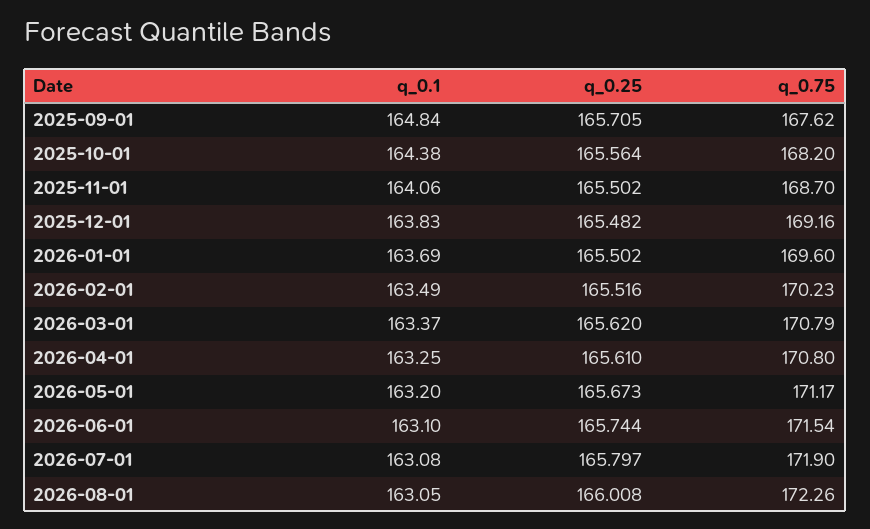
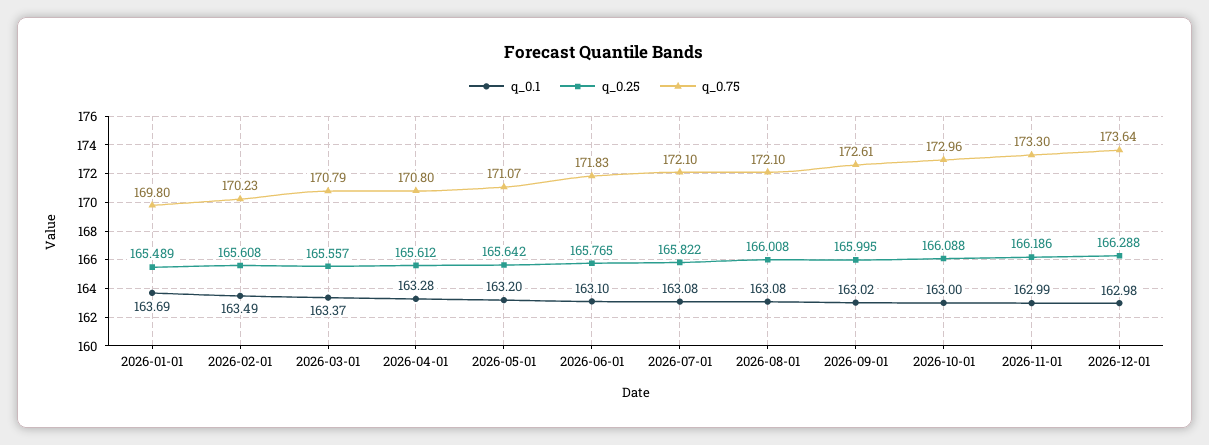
q_0.1, 2025-09-01: 164.84 -> none
q_0.25, 2025-09-01: 165.705 -> none
q_0.75, 2025-09-01: 167.62 -> none
q_0.1, 2025-10-01: 164.38 -> none
q_0.25, 2025-10-01: 165.564 -> none
q_0.75, 2025-10-01: 168.2 -> none
q_0.1, 2025-11-01: 164.06 -> none
q_0.25, 2025-11-01: 165.502 -> none
q_0.75, 2025-11-01: 168.7 -> none
q_0.1, 2025-12-01: 163.83 -> none
q_0.25, 2025-12-01: 165.482 -> none
q_0.75, 2025-12-01: 169.16 -> none
q_0.25, 2026-01-01: 165.502 -> 165.489
q_0.75, 2026-01-01: 169.6 -> 169.8
q_0.25, 2026-02-01: 165.516 -> 165.608
q_0.25, 2026-03-01: 165.62 -> 165.557
q_0.1, 2026-04-01: 163.25 -> 163.28
q_0.25, 2026-04-01: 165.61 -> 165.612
q_0.25, 2026-05-01: 165.673 -> 165.642
q_0.75, 2026-05-01: 171.17 -> 171.07
q_0.25, 2026-06-01: 165.744 -> 165.765
q_0.75, 2026-06-01: 171.54 -> 171.83
q_0.25, 2026-07-01: 165.797 -> 165.822
q_0.75, 2026-07-01: 171.9 -> 172.1
q_0.1, 2026-08-01: 163.05 -> 163.08
q_0.75, 2026-08-01: 172.26 -> 172.1
q_0.1, 2026-09-01: none -> 163.02
q_0.25, 2026-09-01: none -> 165.995
q_0.75, 2026-09-01: none -> 172.61
q_0.1, 2026-10-01: none -> 163
q_0.25, 2026-10-01: none -> 166.088
q_0.75, 2026-10-01: none -> 172.96
q_0.1, 2026-11-01: none -> 162.99
q_0.25, 2026-11-01: none -> 166.186
q_0.75, 2026-11-01: none -> 173.3
q_0.1, 2026-12-01: none -> 162.98
q_0.25, 2026-12-01: none -> 166.288
q_0.75, 2026-12-01: none -> 173.64

